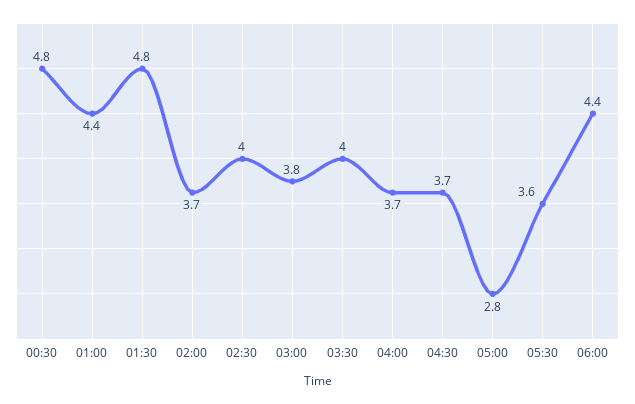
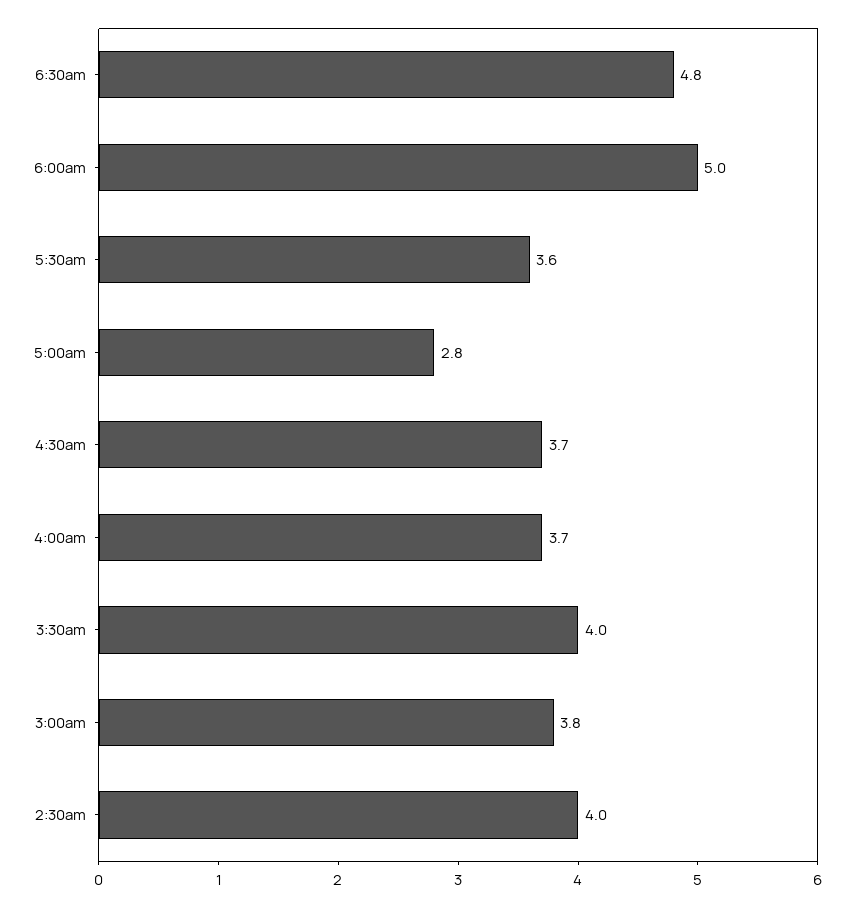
00:30: 4.8 -> none
01:00: 4.4 -> none
01:30: 4.8 -> none
02:00: 3.7 -> none
06:00: 4.4 -> 5
6:30am: none -> 4.8

